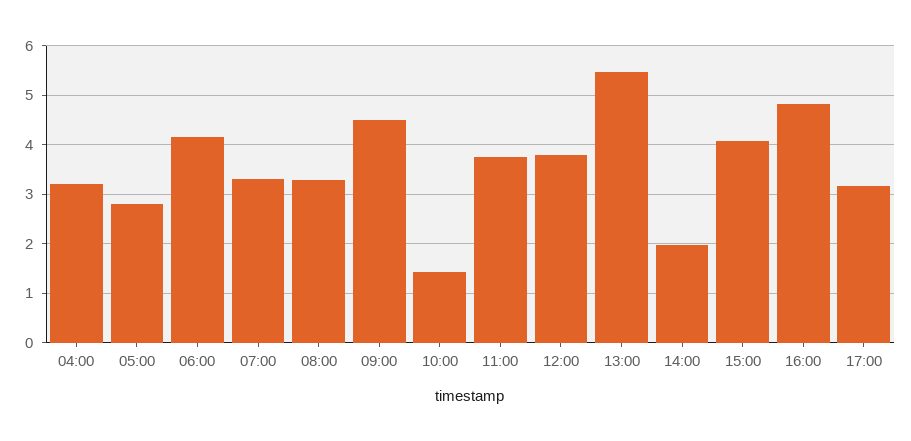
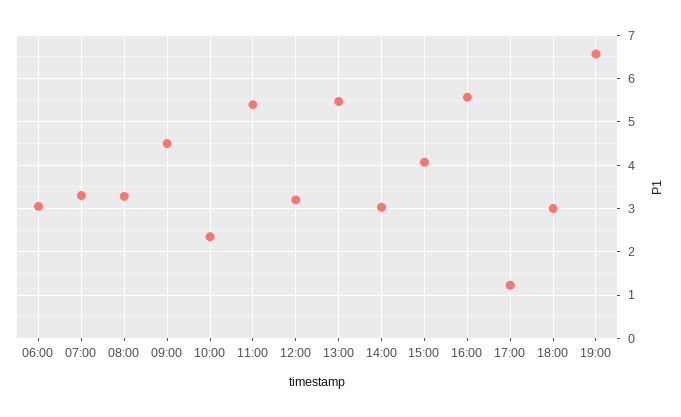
04:00: 3.2 -> none
05:00: 2.8 -> none
06:00: 4.2 -> 3
10:00: 1.4 -> 2.4
11:00: 3.8 -> 5.4
12:00: 3.8 -> 3.2
14:00: 2 -> 3
16:00: 4.8 -> 5.6
17:00: 3.2 -> 1.2
18:00: none -> 3
19:00: none -> 6.6

